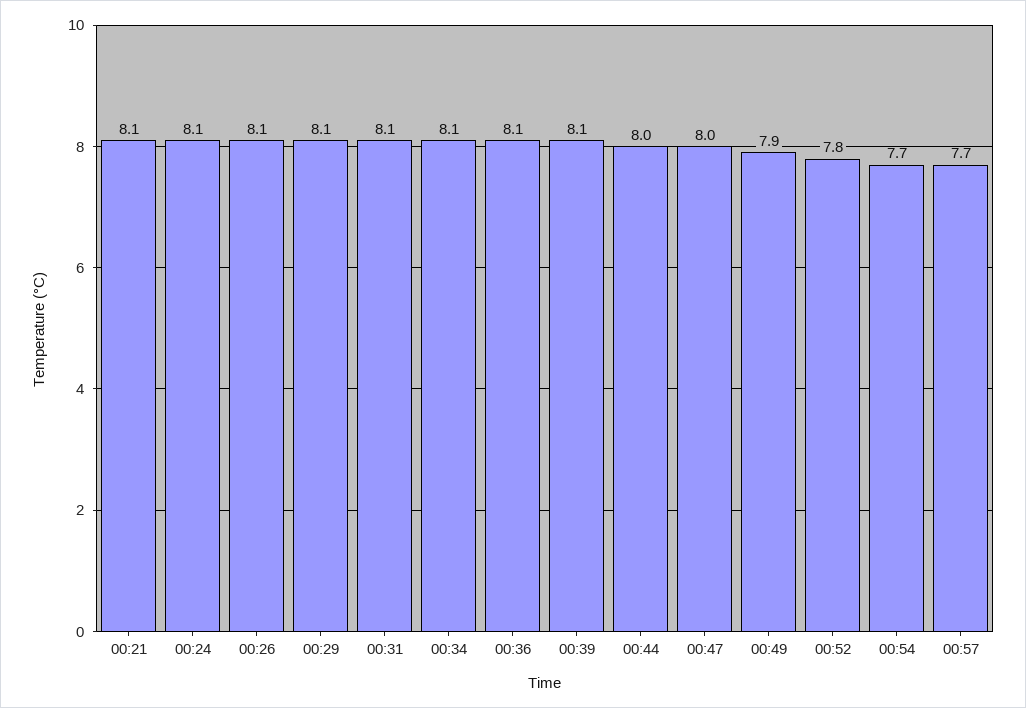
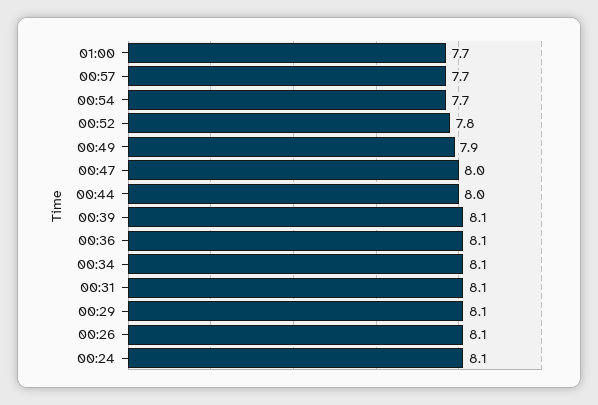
00:21: 8.1 -> none
01:00: none -> 7.7

